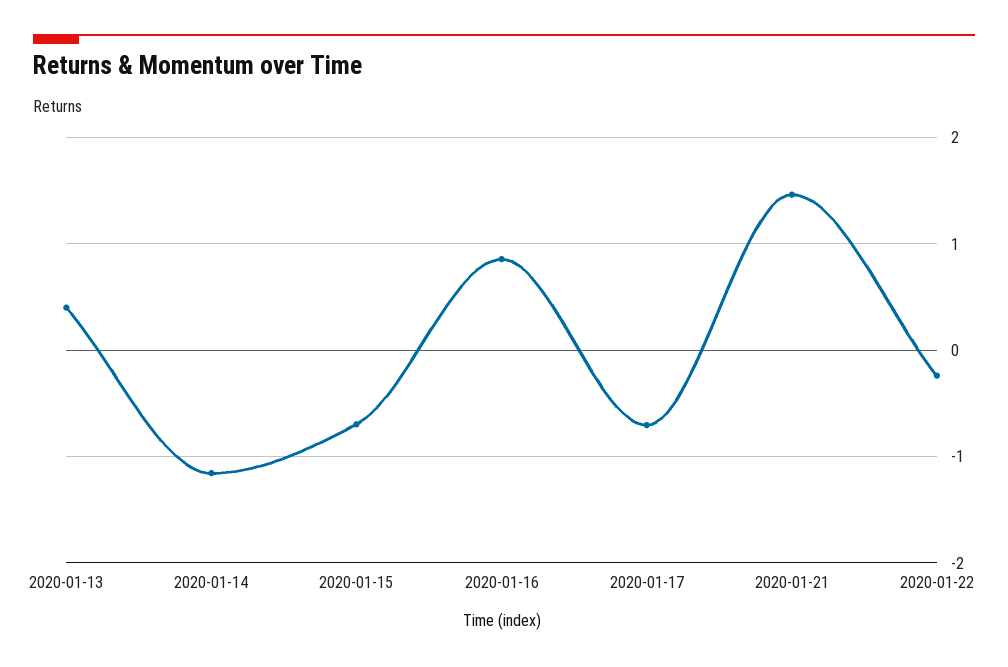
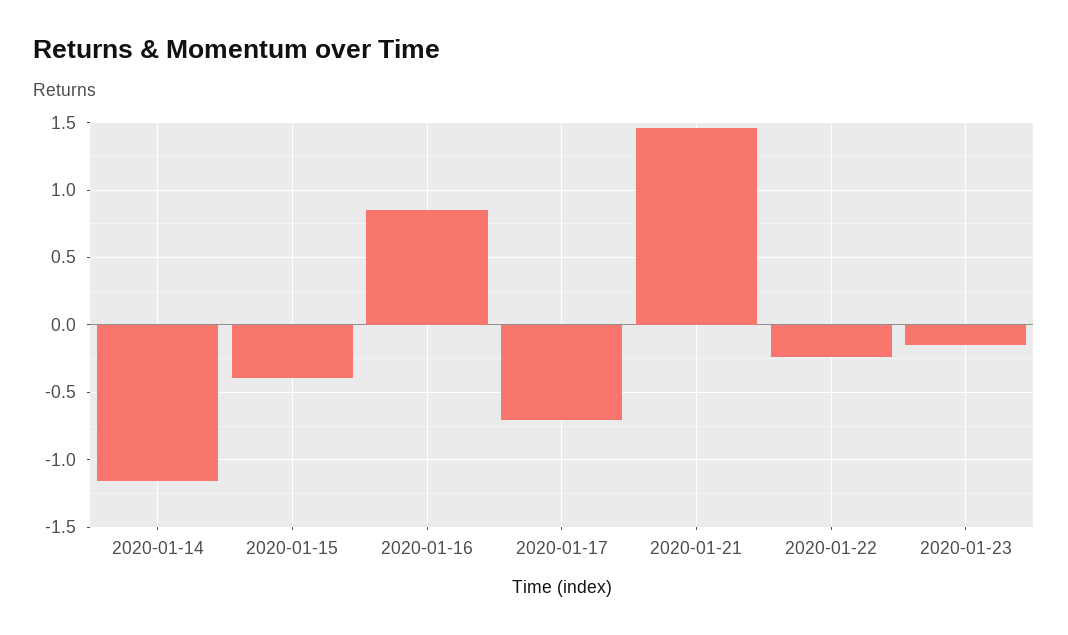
2020-01-13: 0.4 -> none
2020-01-15: -0.7 -> -0.4
2020-01-23: none -> -0.15

